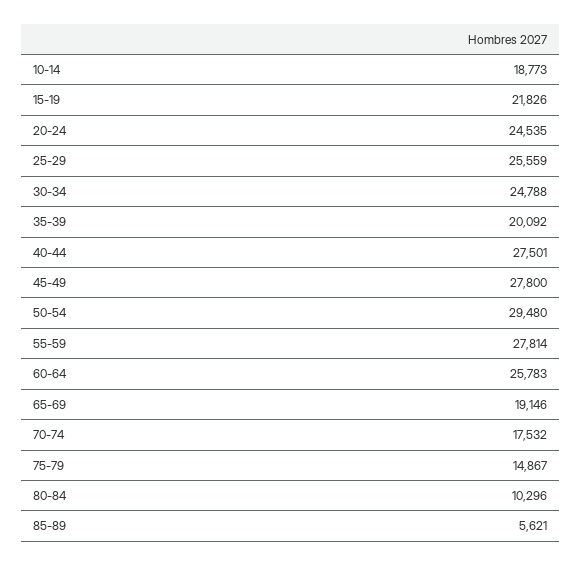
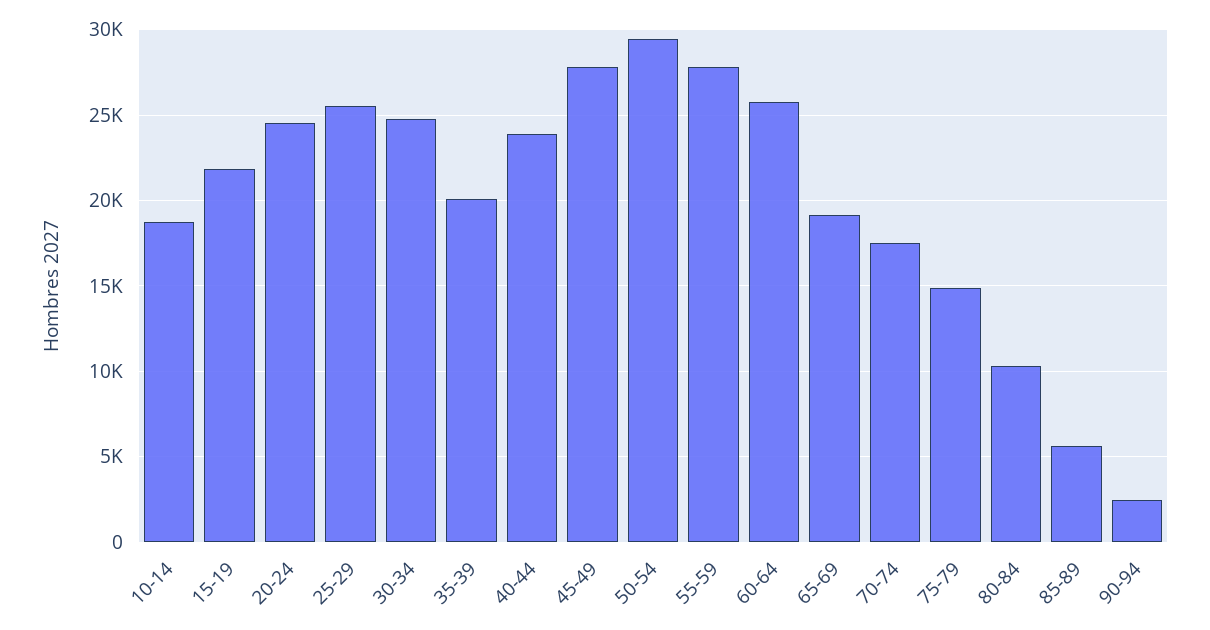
40-44: 27501 -> 24000
90-94: none -> 2500

